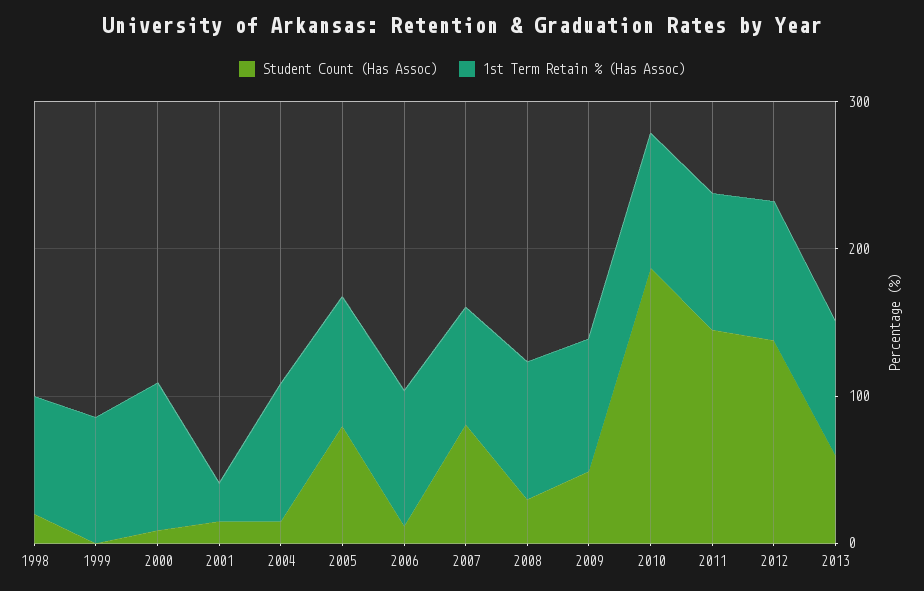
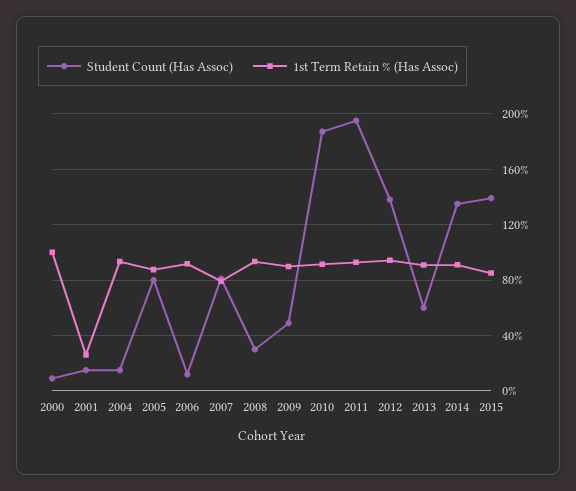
Student Count (Has Assoc), 1998: 20 -> none
1st Term Retain % (Has Assoc), 1998: 80 -> none
Student Count (Has Assoc), 1999: 0 -> none
1st Term Retain % (Has Assoc), 1999: 80 -> none
Student Count (Has Assoc), 2011: 140 -> 195
Student Count (Has Assoc), 2014: none -> 135
1st Term Retain % (Has Assoc), 2014: none -> 90
Student Count (Has Assoc), 2015: none -> 140
1st Term Retain % (Has Assoc), 2015: none -> 85

